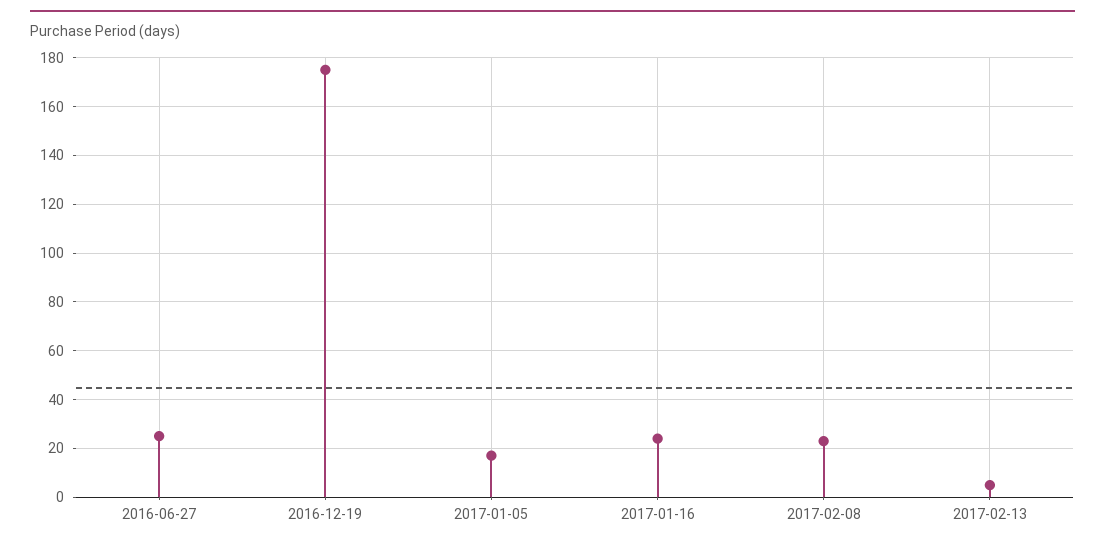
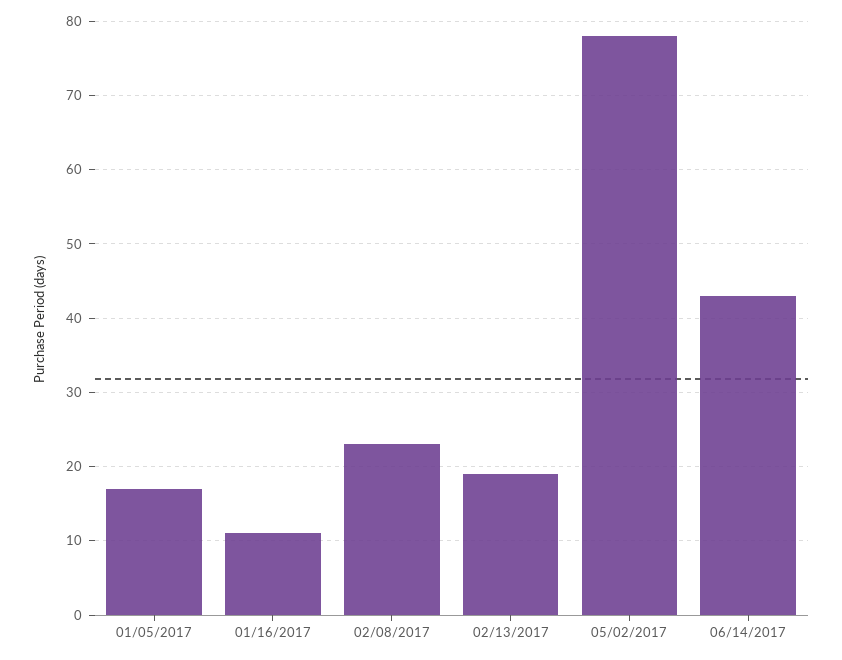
2016-06-27: 25 -> none
2016-12-19: 175 -> none
2017-01-16: 25 -> 11
2017-02-13: 5 -> 19
05/02/2017: none -> 78
06/14/2017: none -> 43

